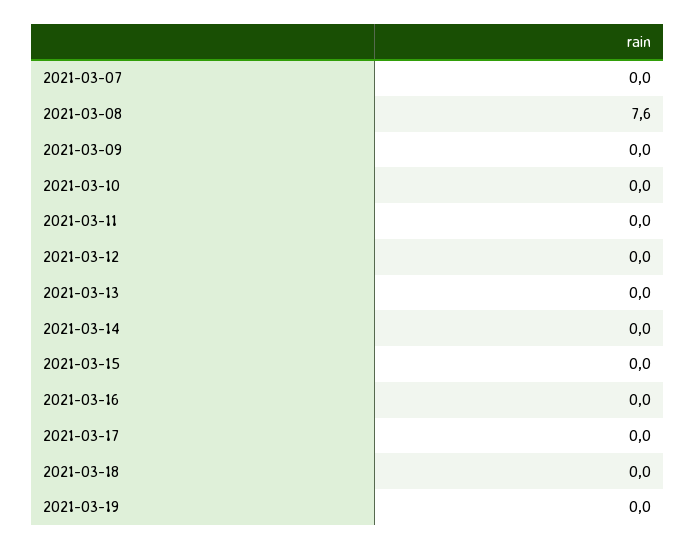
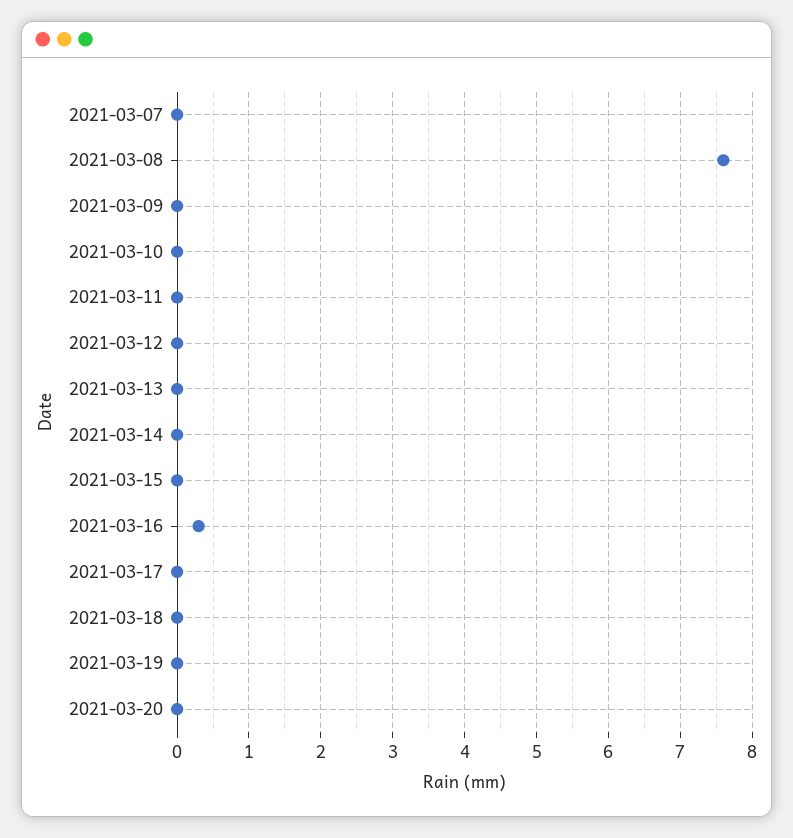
2021-03-16: 0 -> 0.3
2021-03-20: none -> 0

